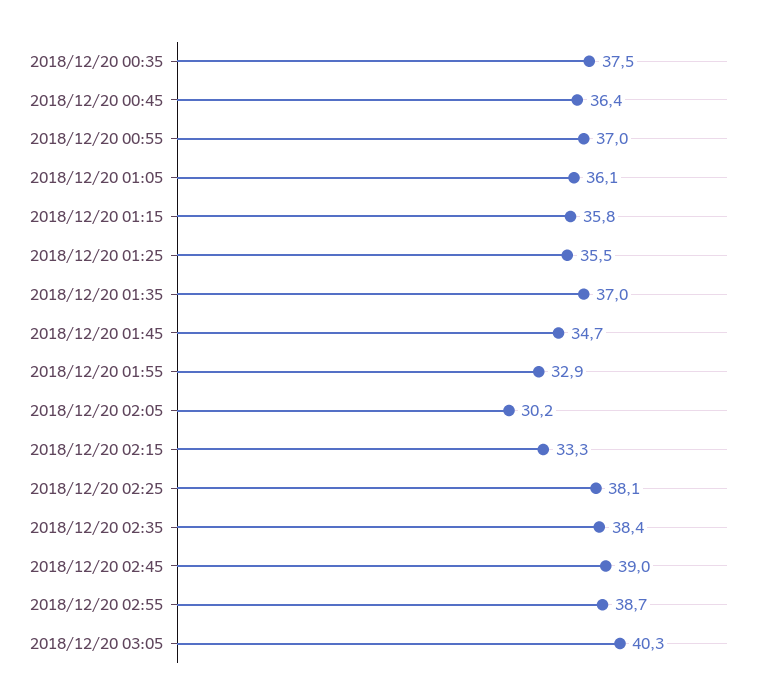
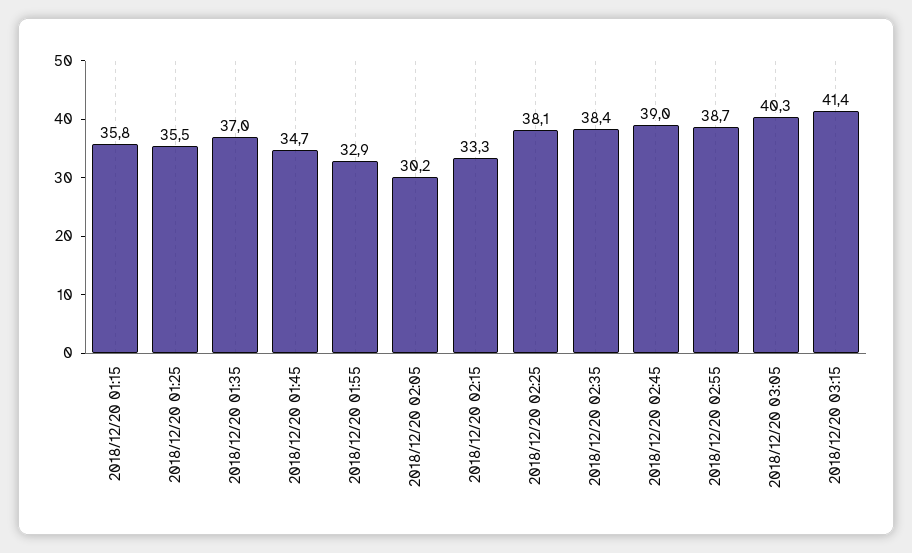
2018/12/20 00:35: 37.5 -> none
2018/12/20 00:45: 36.4 -> none
2018/12/20 00:55: 37 -> none
2018/12/20 01:05: 36.1 -> none
2018/12/20 03:15: none -> 41.4

